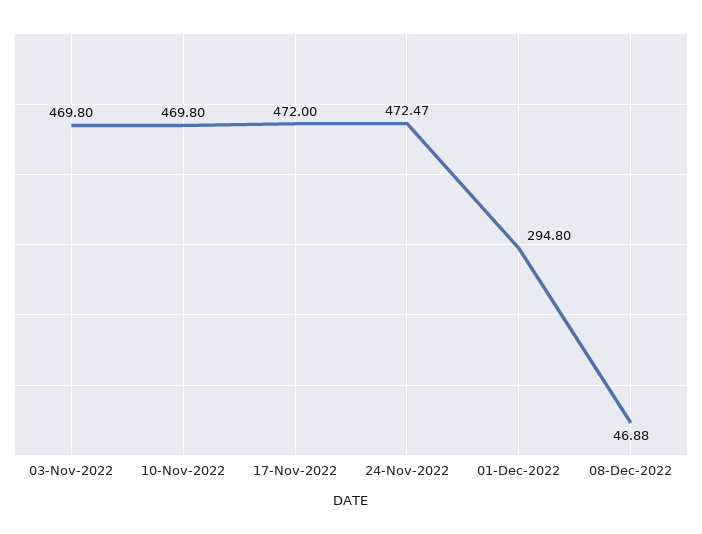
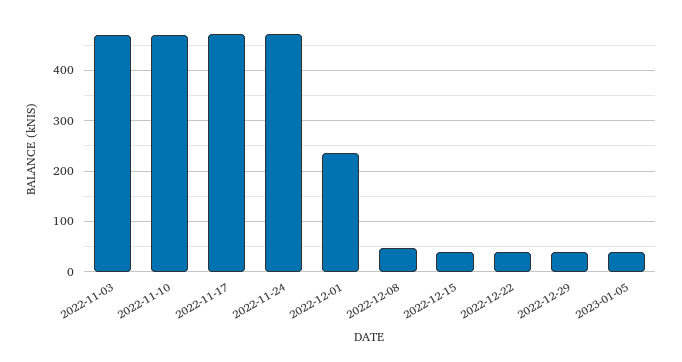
01-Dec-2022: 294.8 -> 240
2022-12-15: none -> 40
2022-12-22: none -> 40
2022-12-29: none -> 40
2023-01-05: none -> 40

